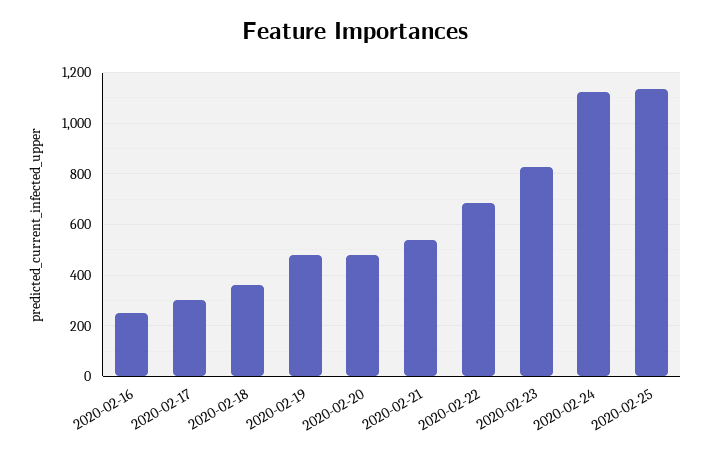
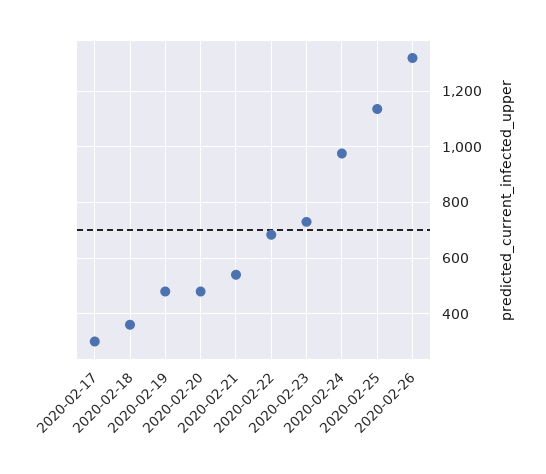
2020-02-16: 250 -> none
2020-02-23: 825 -> 725
2020-02-24: 1125 -> 975
2020-02-26: none -> 1325

